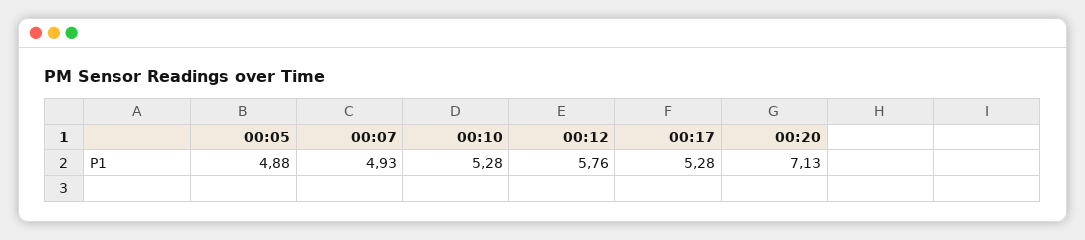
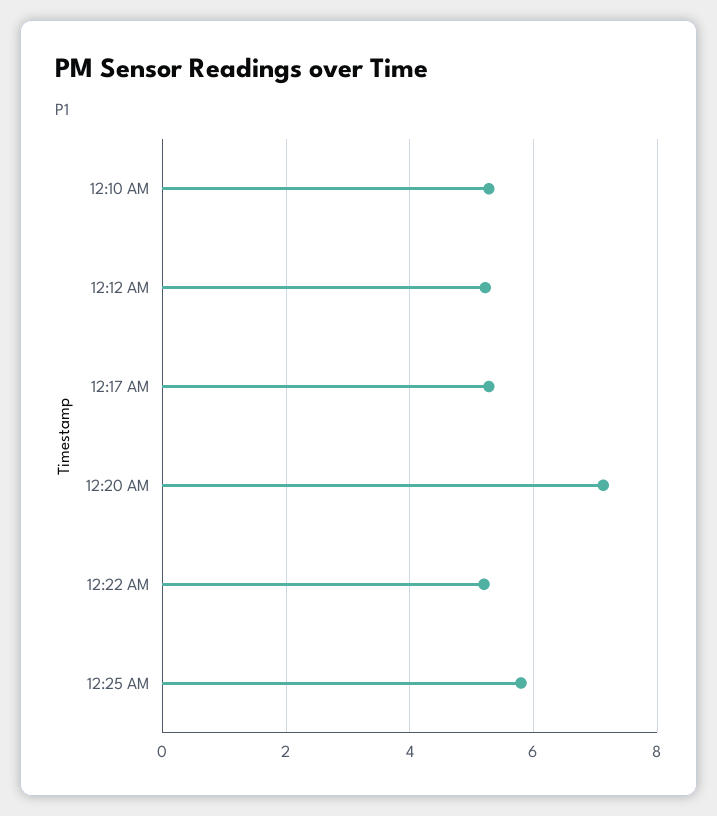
00:05: 4.88 -> none
00:07: 4.93 -> none
00:12: 5.76 -> 5.2
12:22 AM: none -> 5.2
12:25 AM: none -> 5.8

